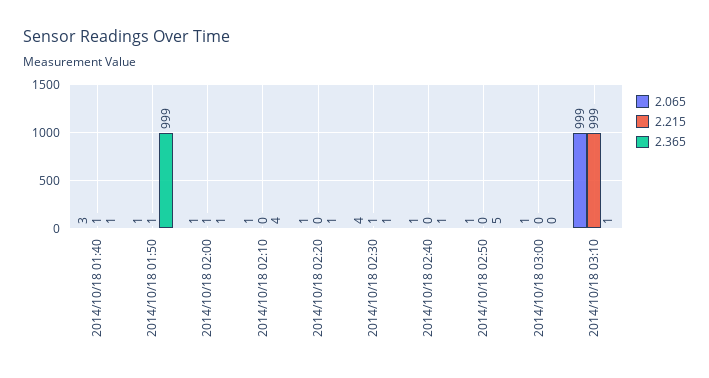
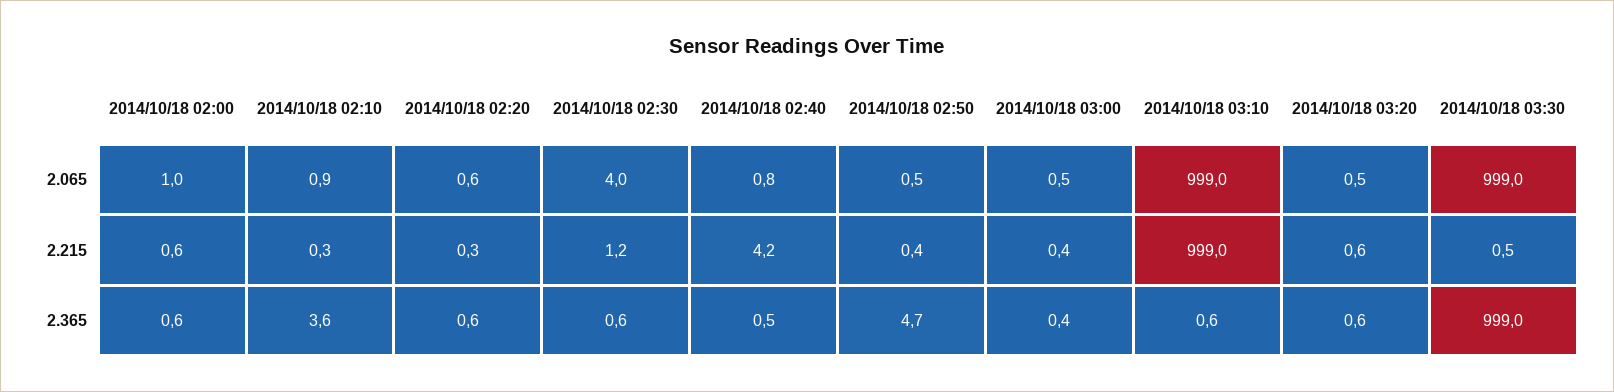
2.065, 2014/10/18 01:40: 3 -> none
2.215, 2014/10/18 01:40: 1 -> none
2.365, 2014/10/18 01:40: 1 -> none
2.065, 2014/10/18 01:50: 1 -> none
2.215, 2014/10/18 01:50: 1 -> none
2.365, 2014/10/18 01:50: 999 -> none
2.215, 2014/10/18 02:40: 0 -> 4.2
2.065, 2014/10/18 03:20: none -> 0.5
2.065, 2014/10/18 03:30: none -> 999
2.215, 2014/10/18 03:20: none -> 0.6
2.215, 2014/10/18 03:30: none -> 0.5
2.365, 2014/10/18 03:20: none -> 0.6
2.365, 2014/10/18 03:30: none -> 999

